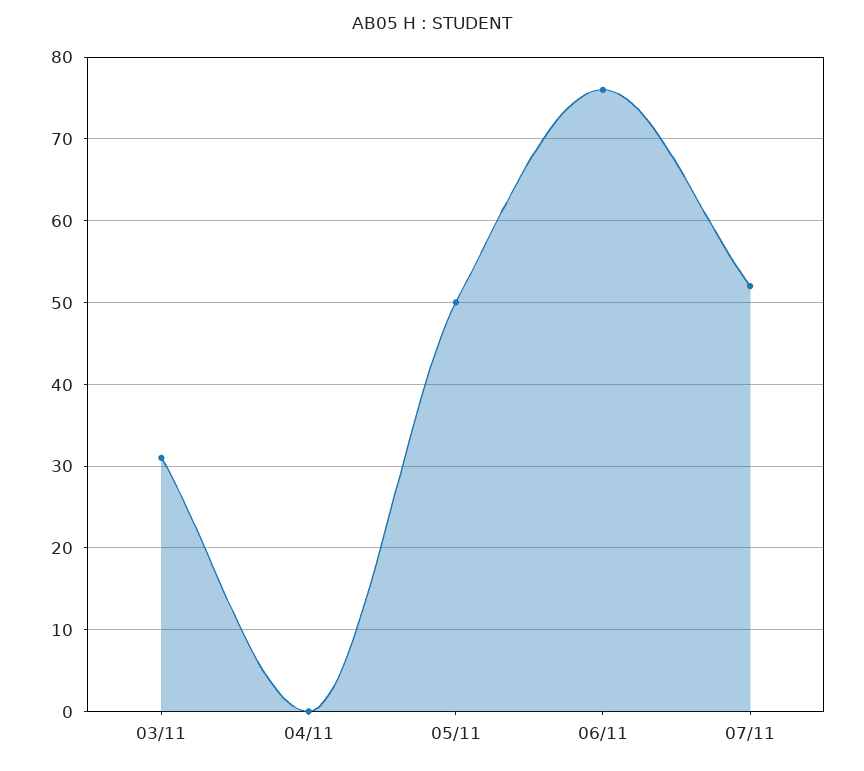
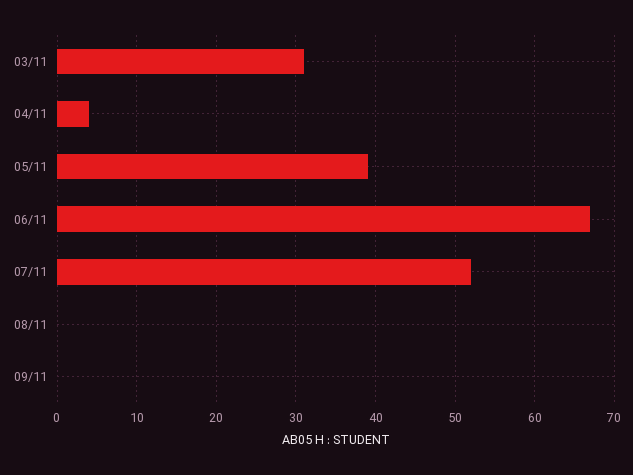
04/11: 0 -> 4
05/11: 50 -> 39
06/11: 76 -> 67
08/11: none -> 0
09/11: none -> 0

